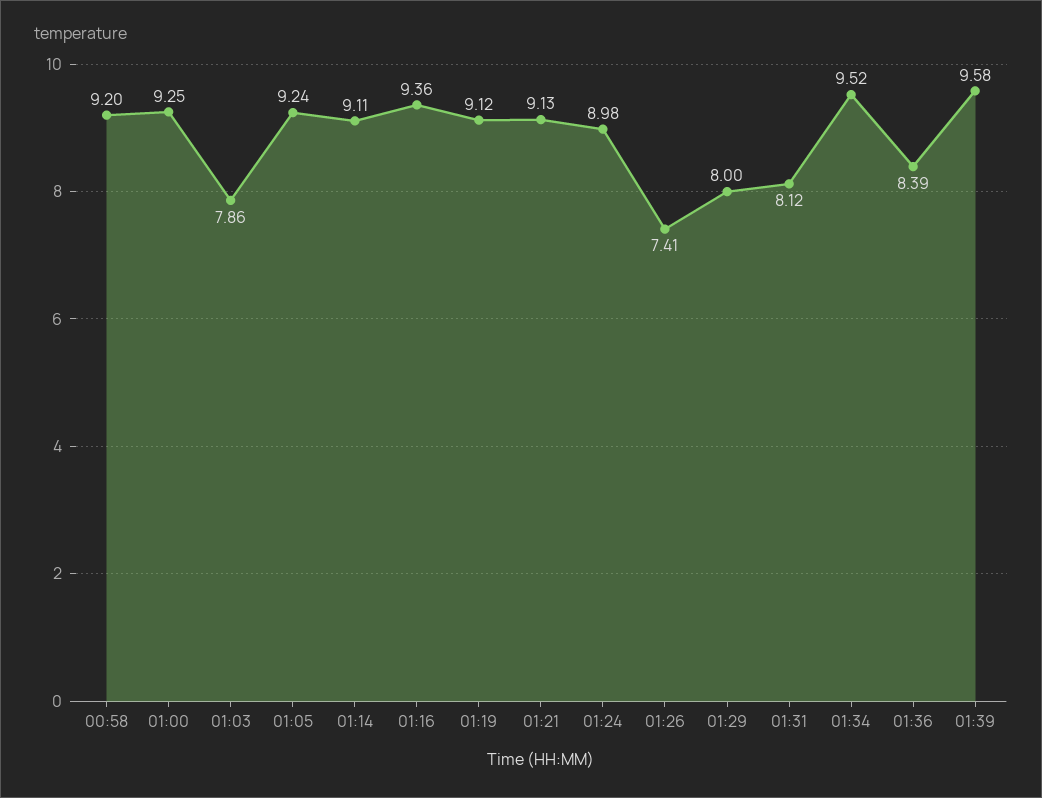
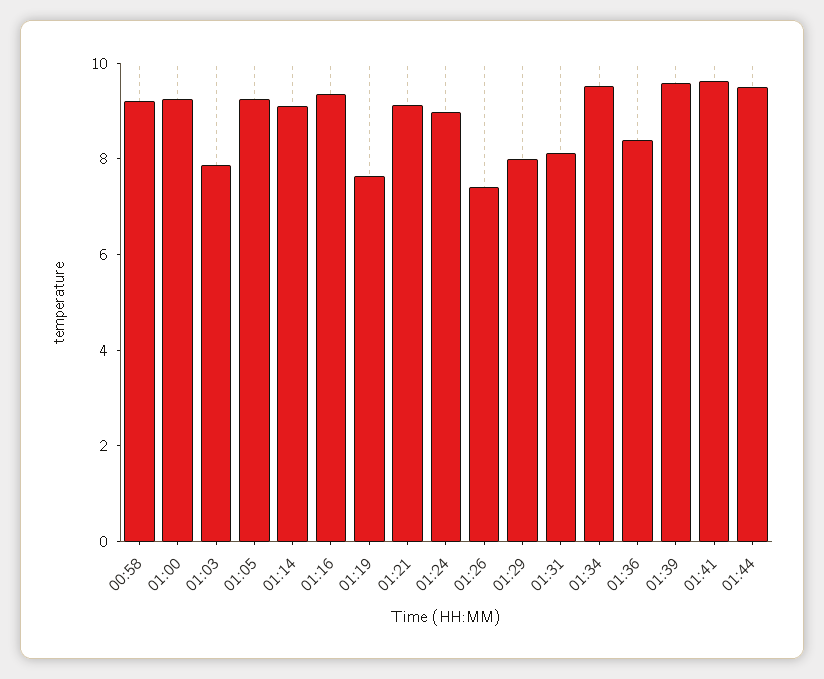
01:19: 9.12 -> 7.5
01:41: none -> 9.5
01:44: none -> 9.5

